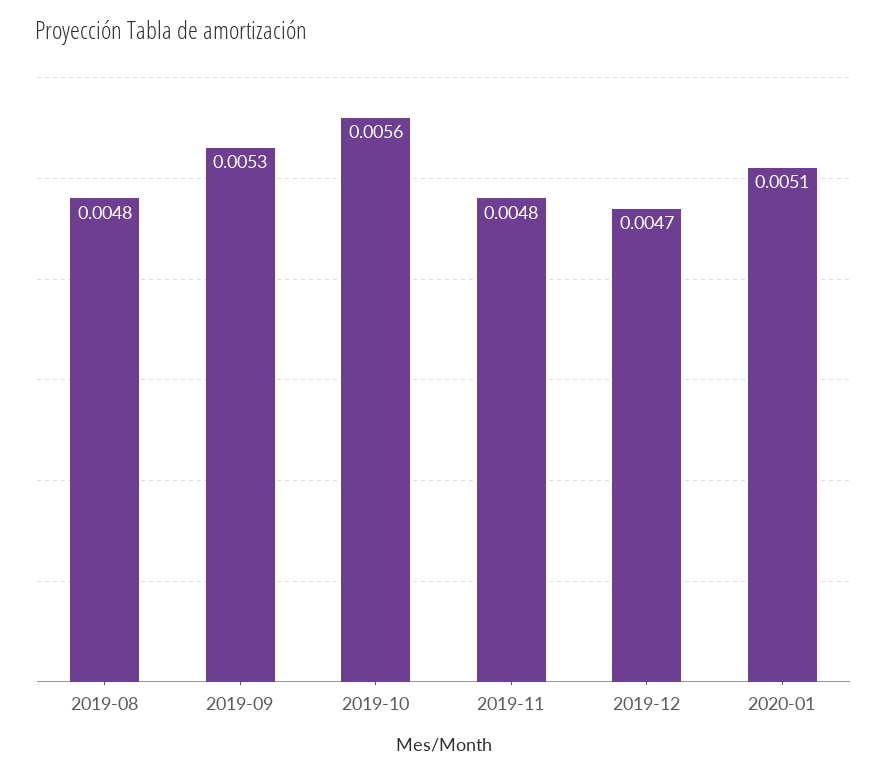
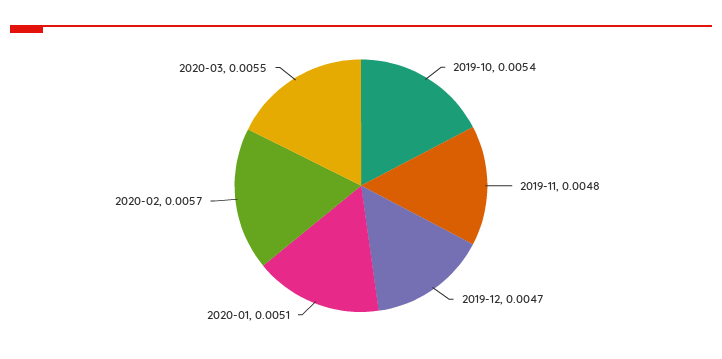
2019-08: 0.0048 -> none
2019-09: 0.0053 -> none
2019-10: 0.0056 -> 0.0054
2020-02: none -> 0.0057
2020-03: none -> 0.0055

